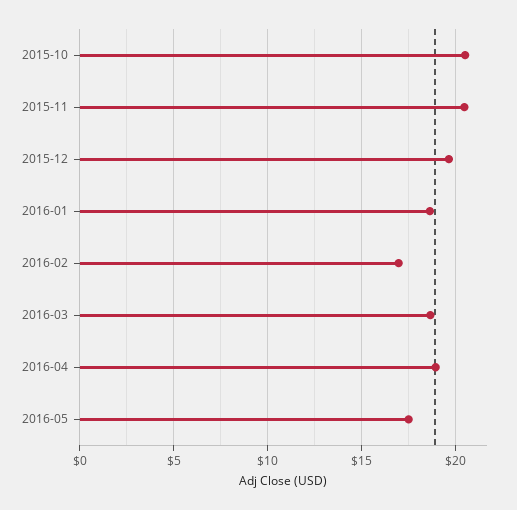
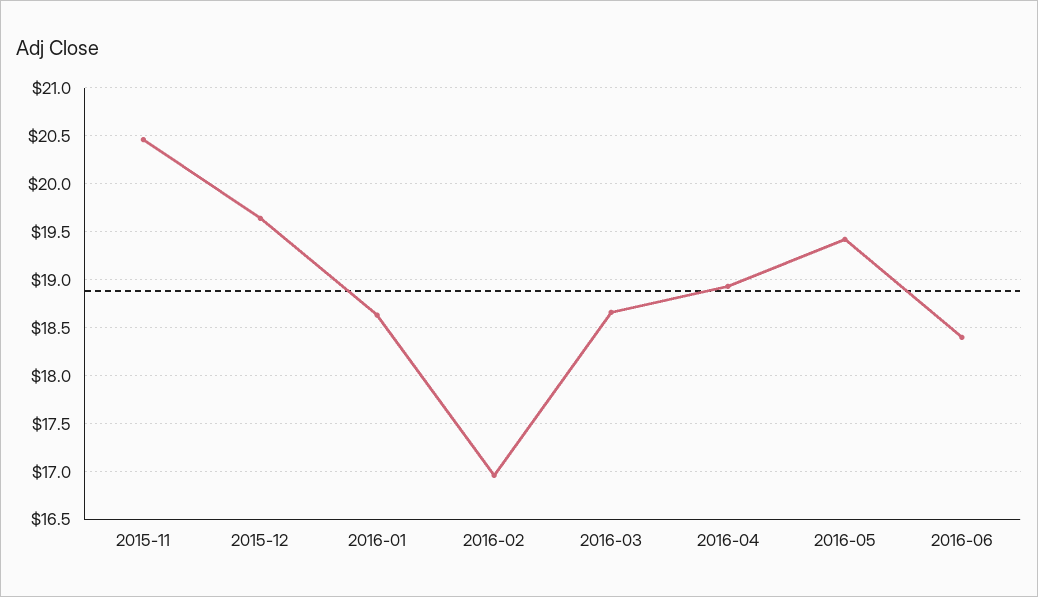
2015-10: 20.5 -> none
2016-05: 17.5 -> 19.4
2016-06: none -> 18.4

